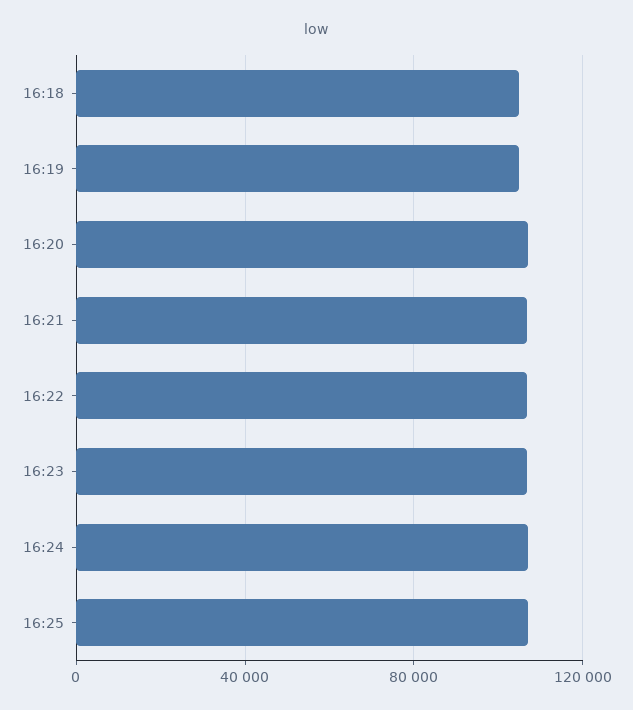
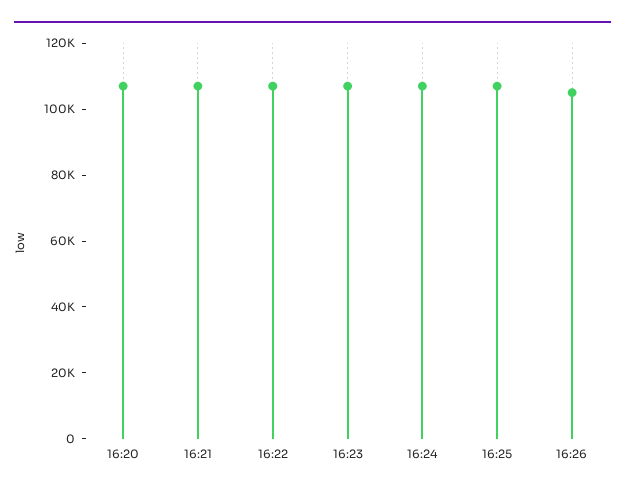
16:18: 105000 -> none
16:19: 105000 -> none
16:26: none -> 105000

